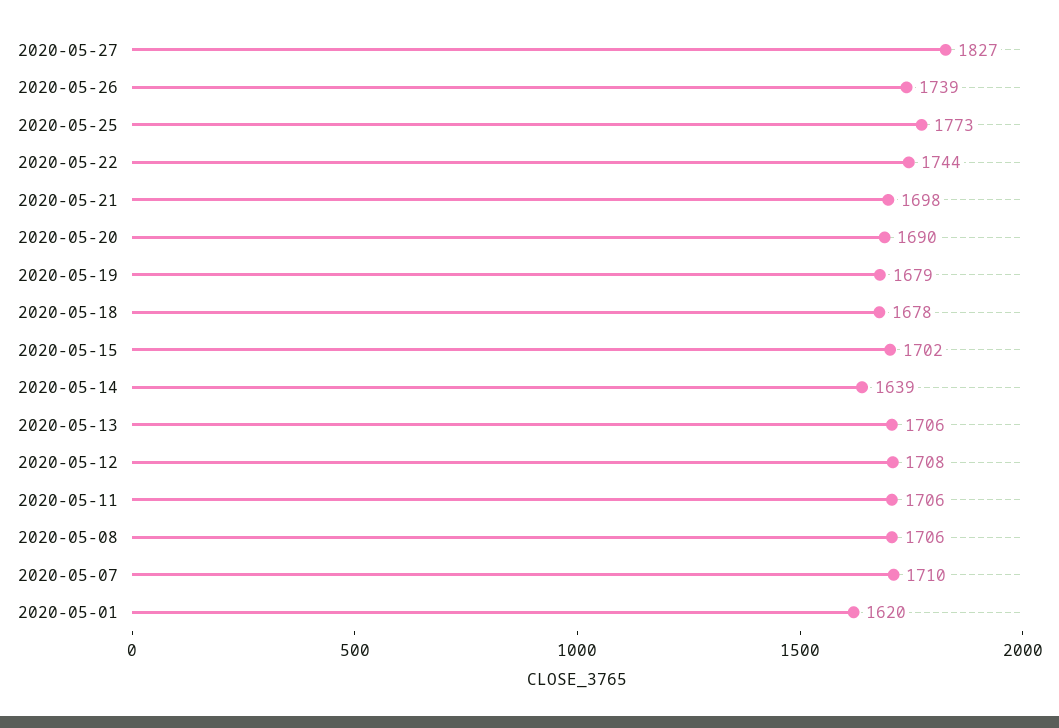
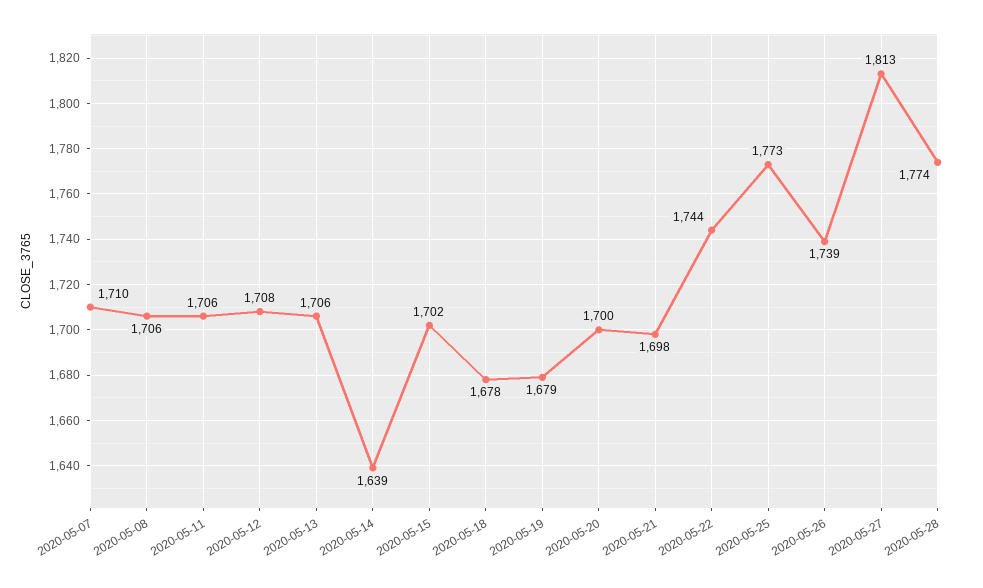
2020-05-27: 1827 -> 1813
2020-05-20: 1690 -> 1700
2020-05-01: 1620 -> none
2020-05-28: none -> 1774

